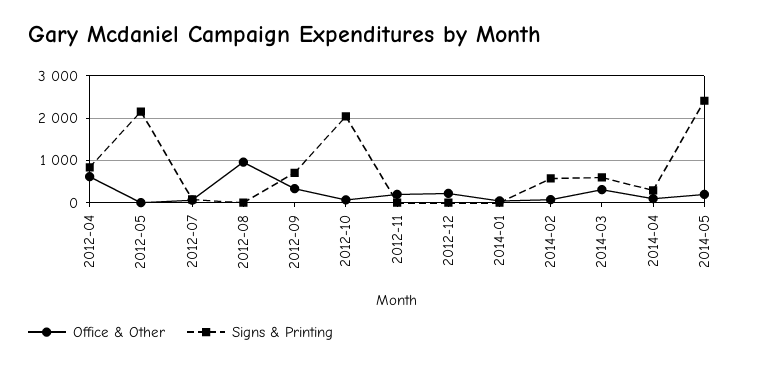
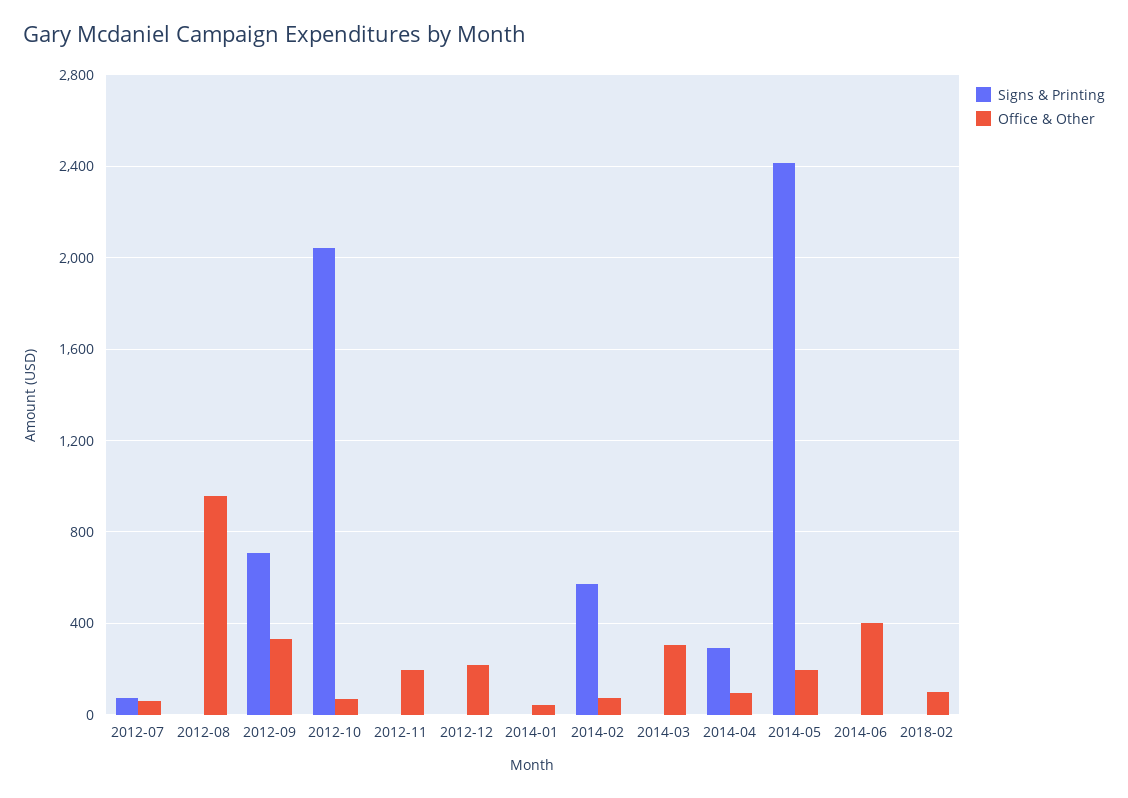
Office & Other, 2012-04: 600 -> none
Signs & Printing, 2012-04: 800 -> none
Office & Other, 2012-05: 0 -> none
Signs & Printing, 2012-05: 2200 -> none
Signs & Printing, 2014-03: 600 -> 0
Signs & Printing, 2014-06: none -> 0
Office & Other, 2014-06: none -> 400
Signs & Printing, 2018-02: none -> 0
Office & Other, 2018-02: none -> 100

